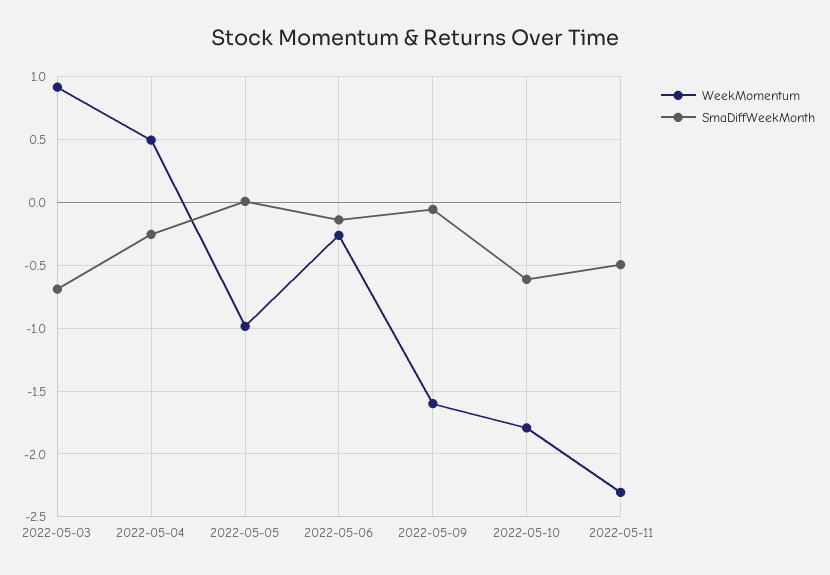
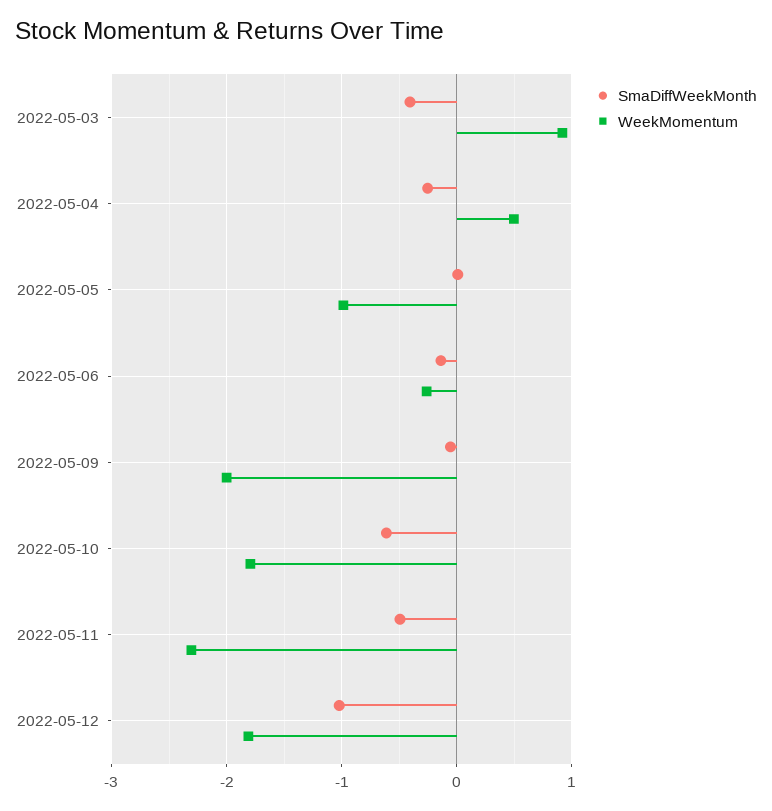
SmaDiffWeekMonth, 2022-05-03: -0.7 -> -0.4
WeekMomentum, 2022-05-09: -1.6 -> -2
SmaDiffWeekMonth, 2022-05-12: none -> -1
WeekMomentum, 2022-05-12: none -> -1.8

